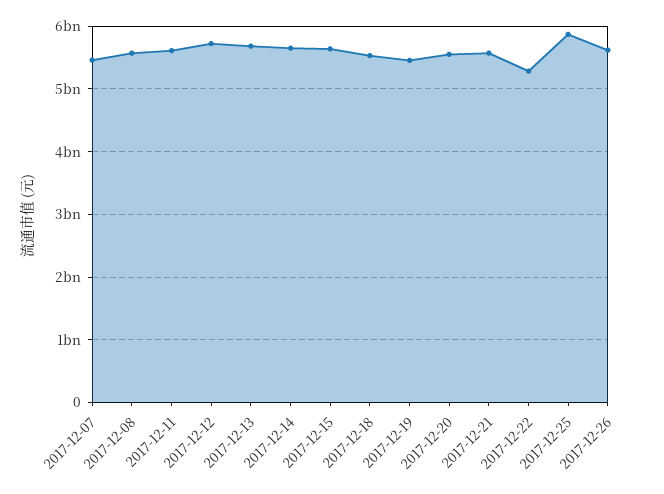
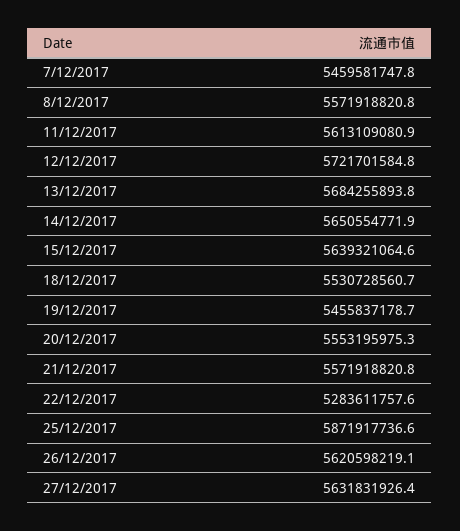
27/12/2017: none -> 5631831926.4

